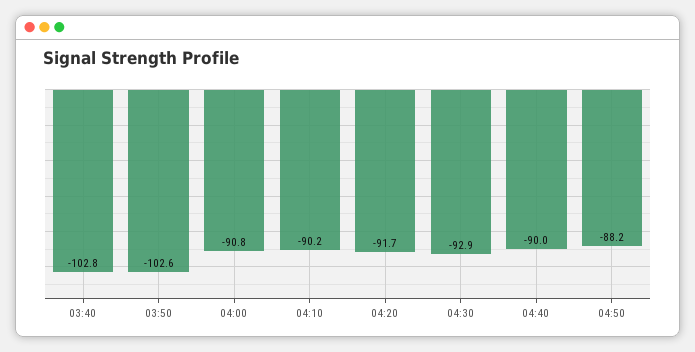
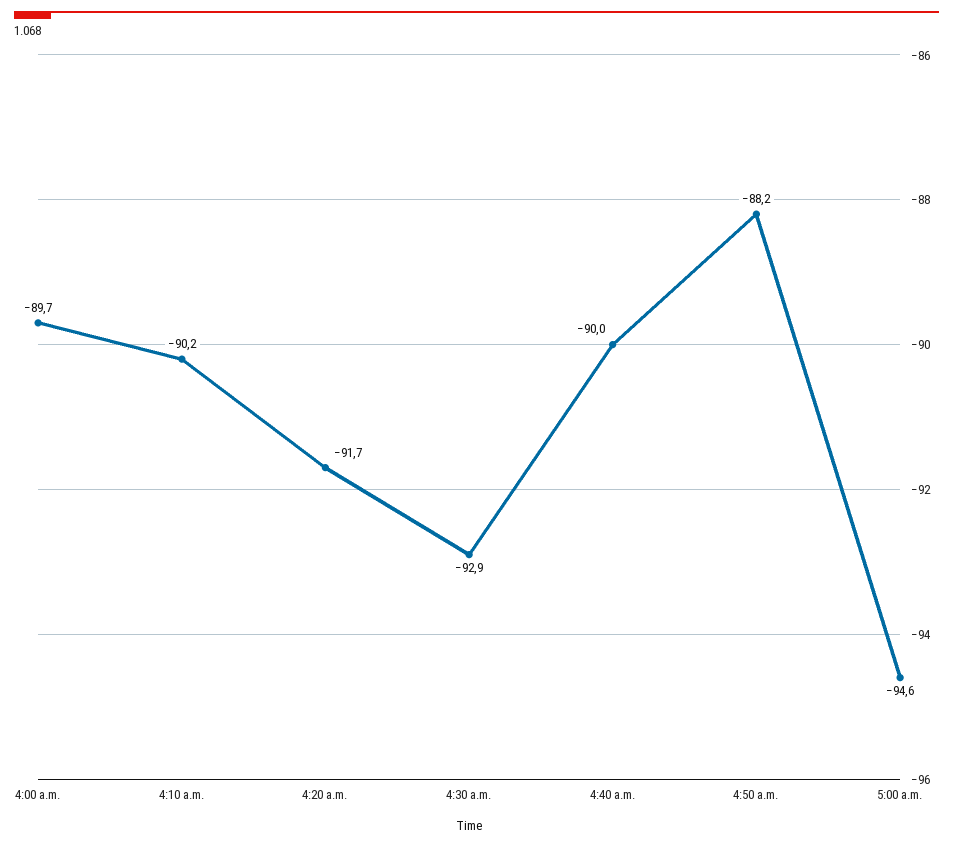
03:40: -102.8 -> none
03:50: -102.6 -> none
04:00: -90.8 -> -89.7
5:00 a.m.: none -> -94.6

